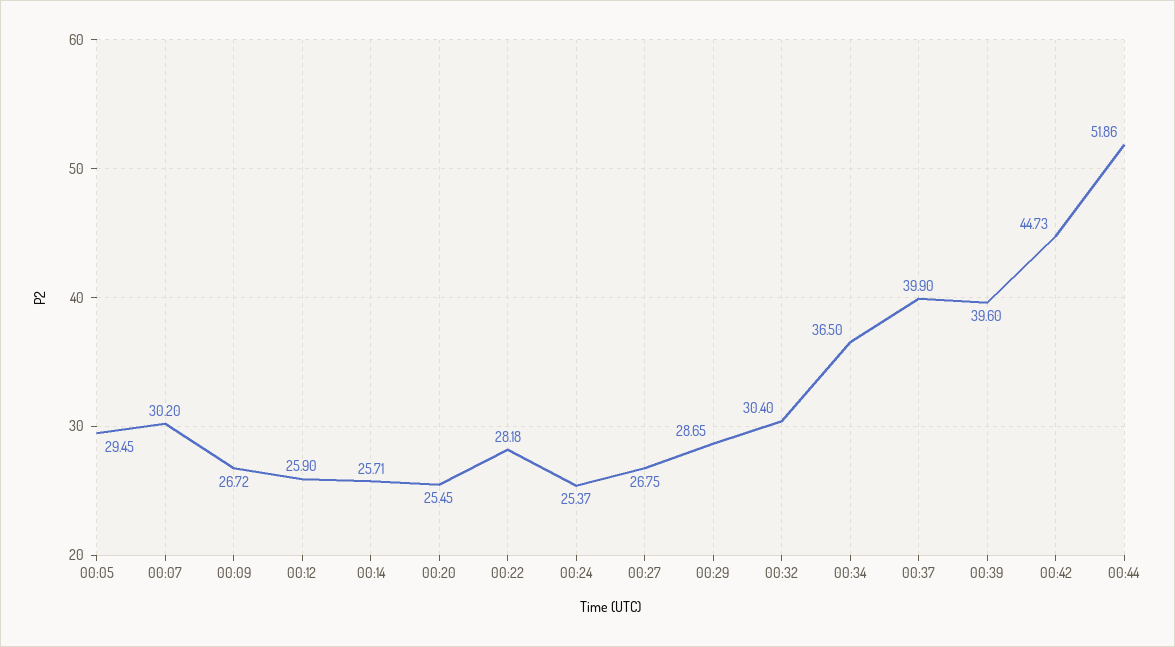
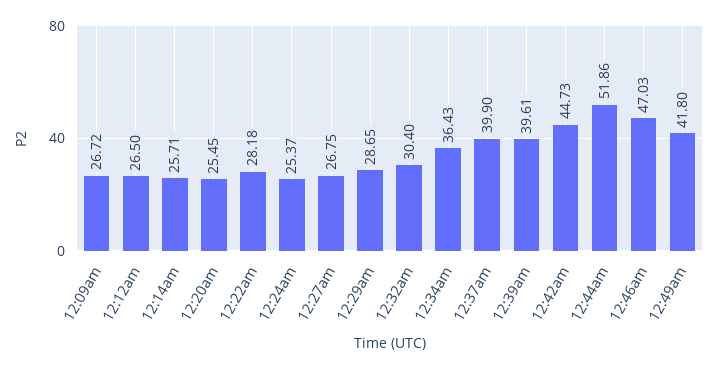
00:05: 29.45 -> none
00:07: 30.2 -> none
00:12: 25.9 -> 26.5
00:34: 36.5 -> 36.43
00:39: 39.6 -> 39.61
12:46am: none -> 47.03
12:49am: none -> 41.8

